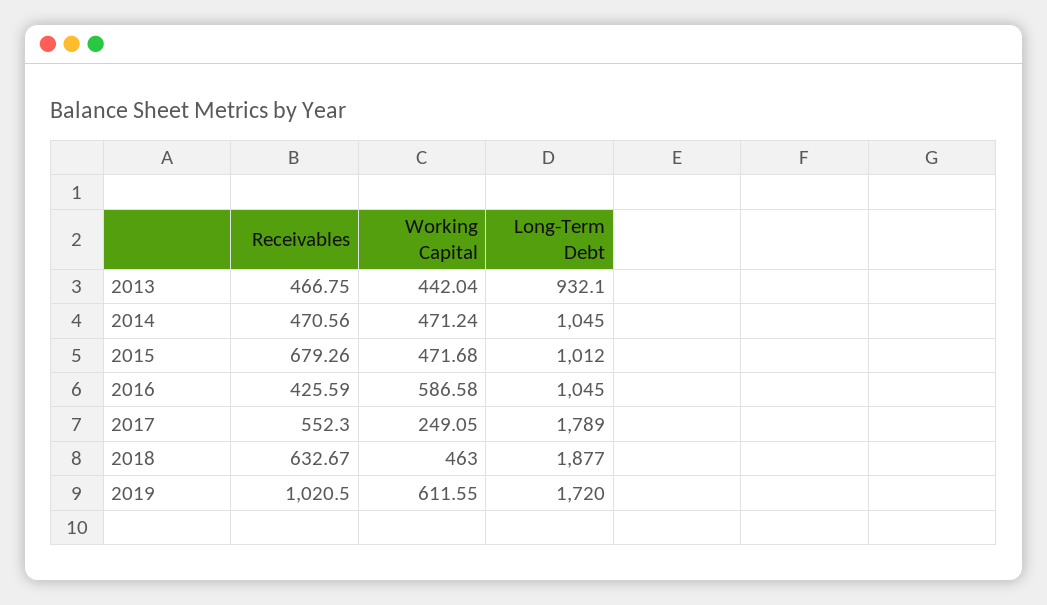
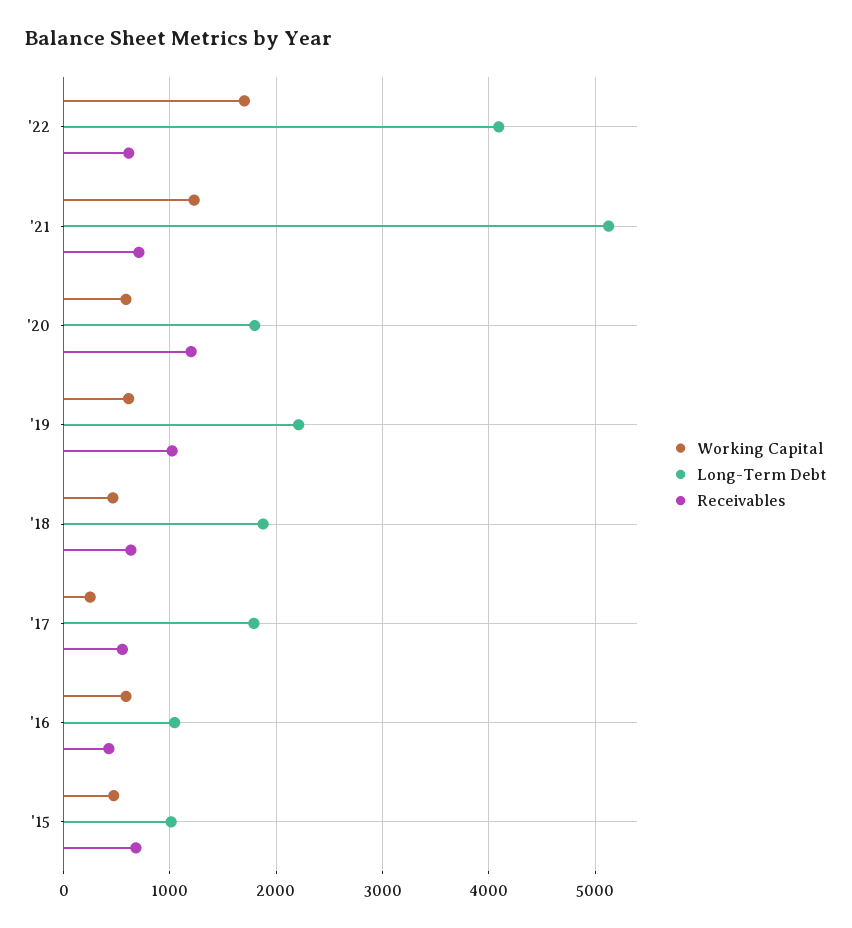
Receivables, 2013: 466.75 -> none
Working Capital, 2013: 442.04 -> none
Long-Term Debt, 2013: 932.1 -> none
Receivables, 2014: 470.56 -> none
Working Capital, 2014: 471.24 -> none
Long-Term Debt, 2014: 1045 -> none
Long-Term Debt, 2019: 1720 -> 2200
Working Capital, '22: none -> 1700
Long-Term Debt, '22: none -> 4100
Receivables, '22: none -> 600
Working Capital, '21: none -> 1200
Long-Term Debt, '21: none -> 5100
Receivables, '21: none -> 700
Working Capital, '20: none -> 600
Long-Term Debt, '20: none -> 1800
Receivables, '20: none -> 1200

